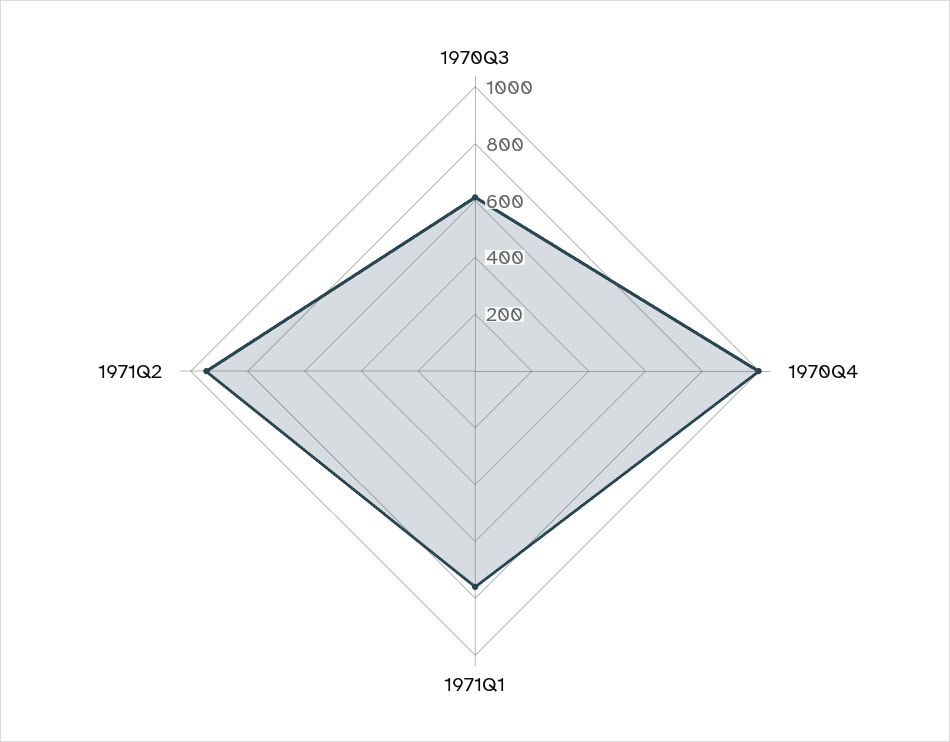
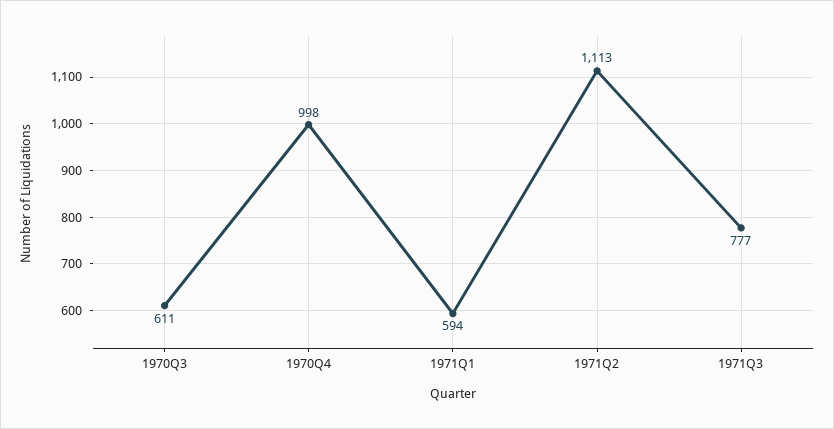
1971Q1: 750 -> 594
1971Q2: 950 -> 1113
1971Q3: none -> 777

